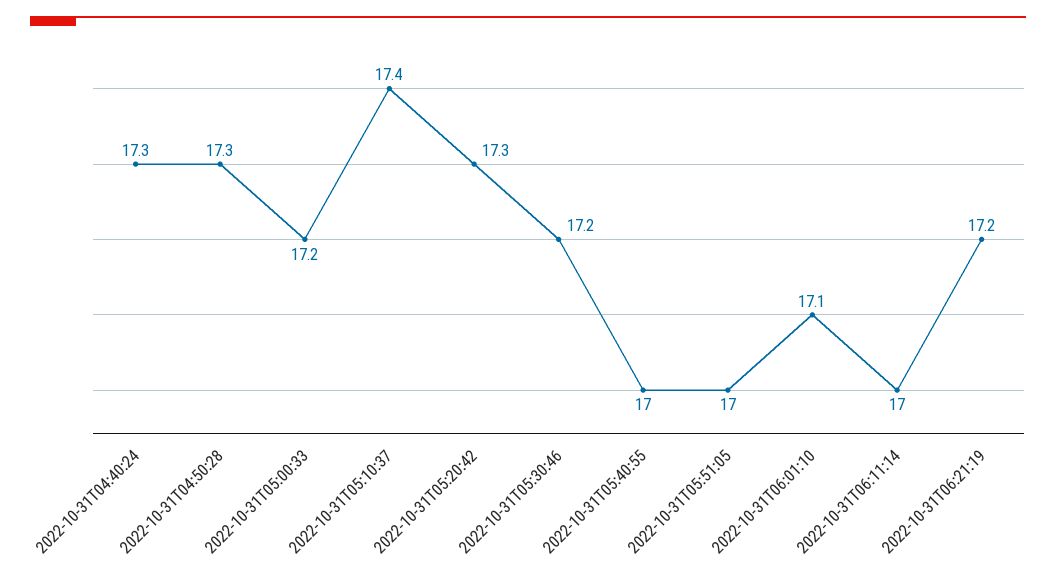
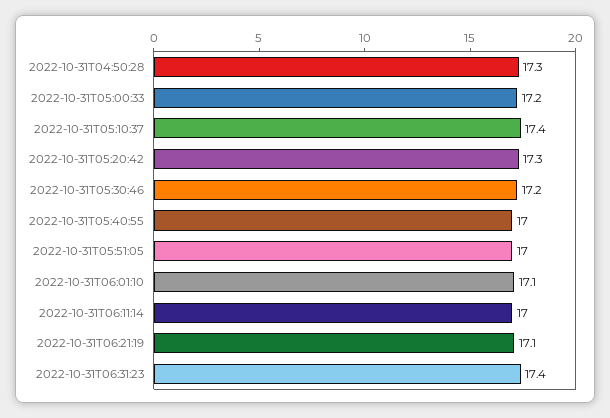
2022-10-31T04:40:24: 17.3 -> none
2022-10-31T06:21:19: 17.2 -> 17.1
2022-10-31T06:31:23: none -> 17.4

